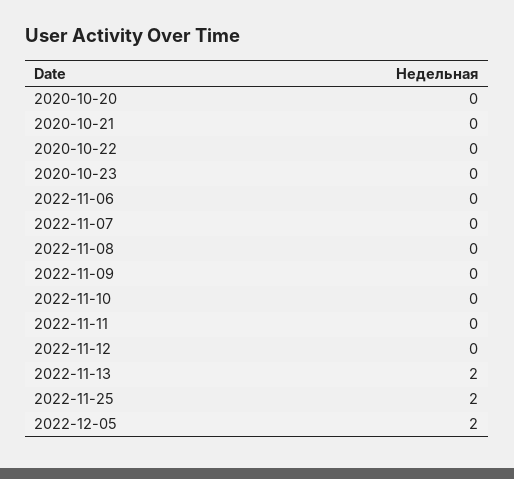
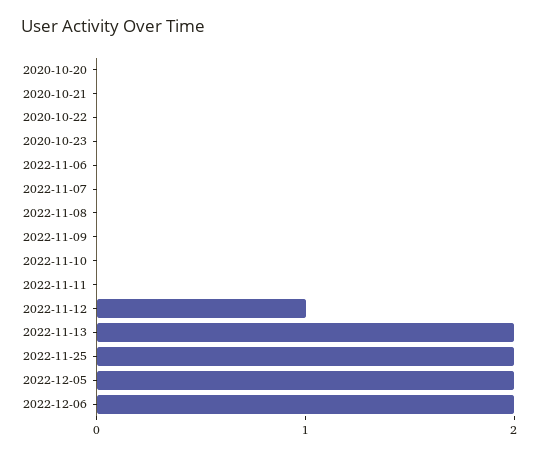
2022-11-12: 0 -> 1
2022-12-06: none -> 2

